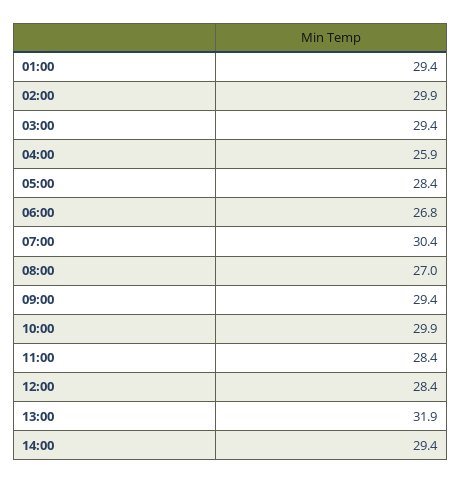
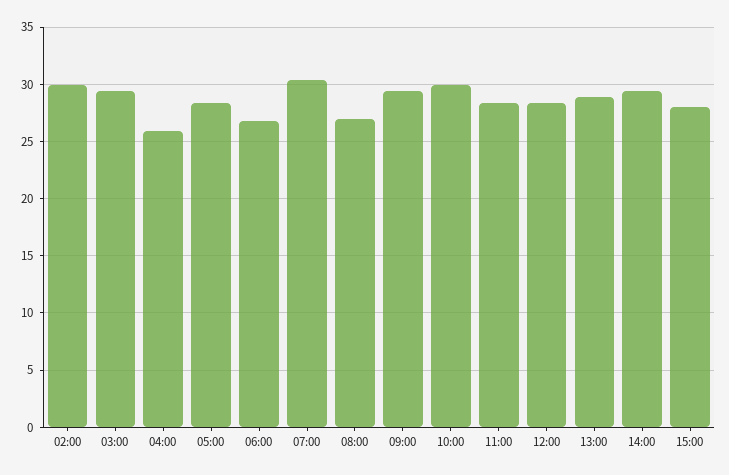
01:00: 29.4 -> none
13:00: 31.9 -> 29
15:00: none -> 28

